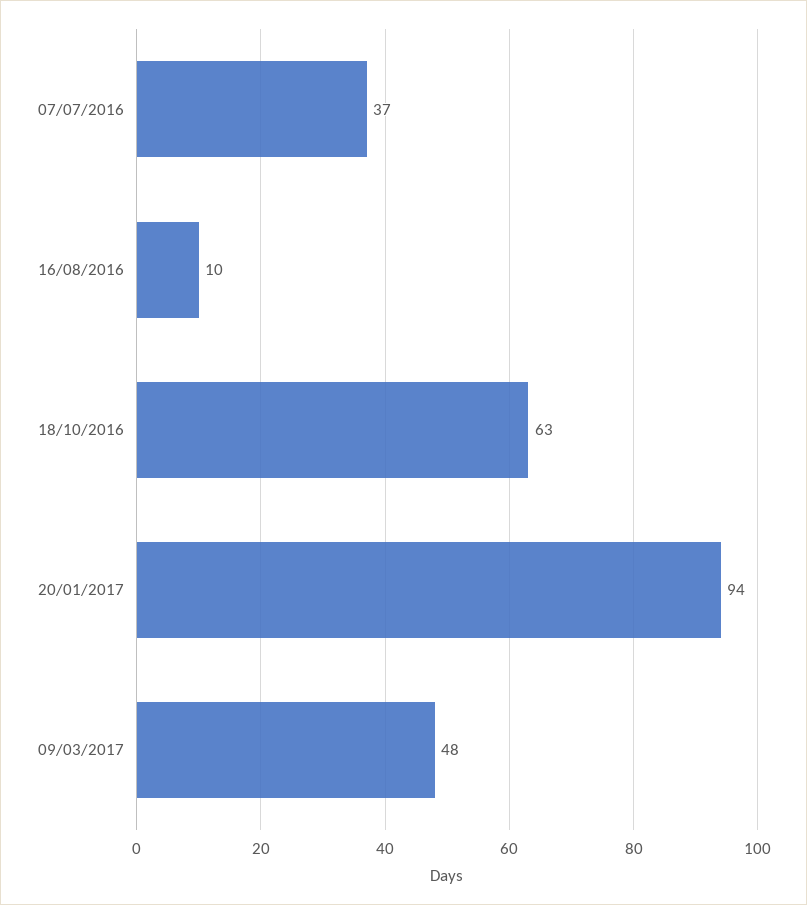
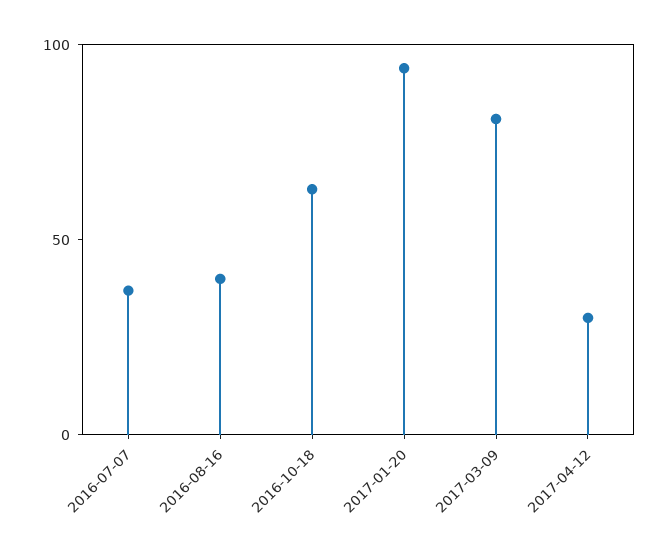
16/08/2016: 10 -> 40
09/03/2017: 48 -> 80
2017-04-12: none -> 30

